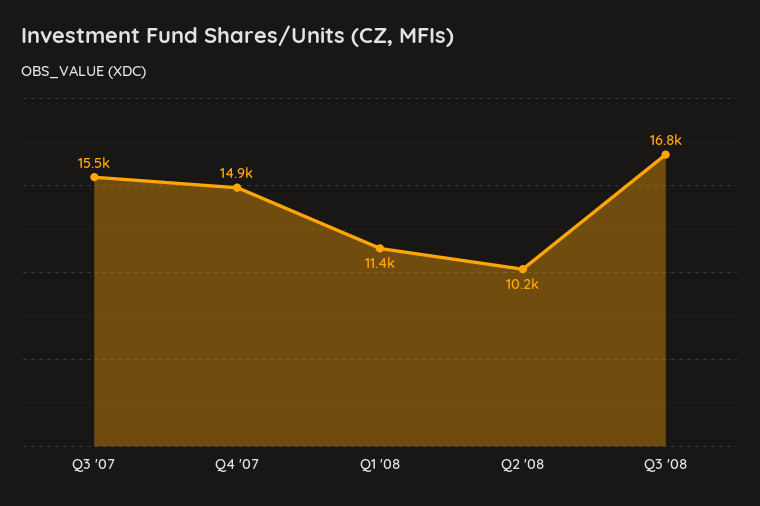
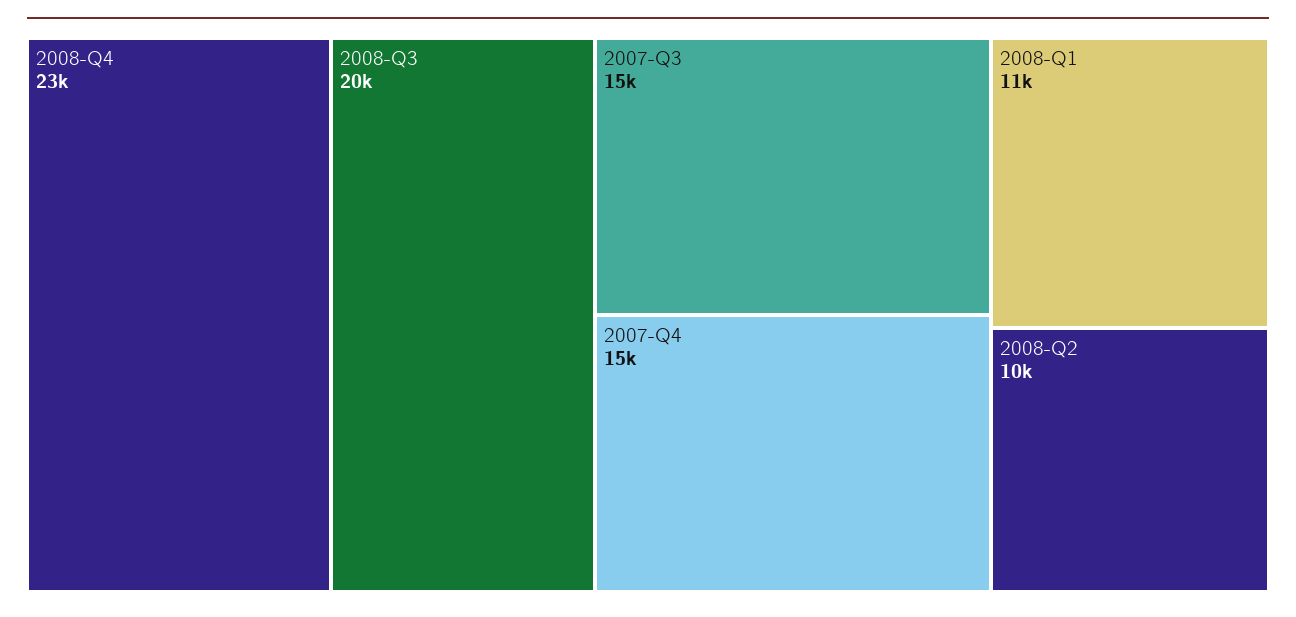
Q3 '08: 16800 -> 20000
2008-Q4: none -> 23000

